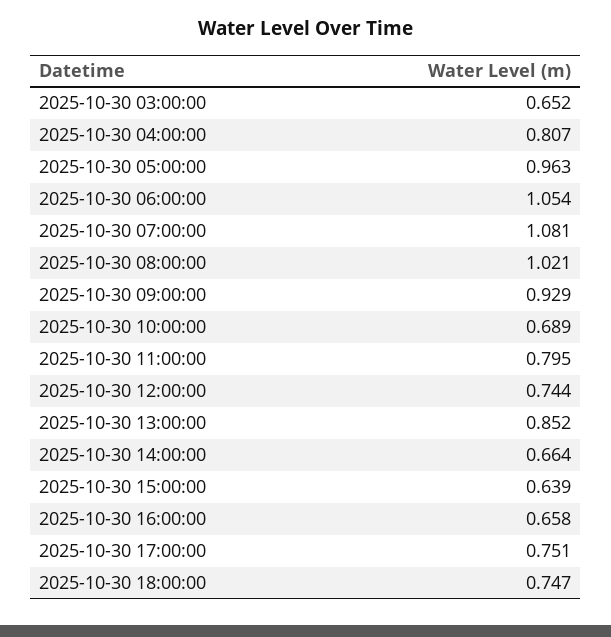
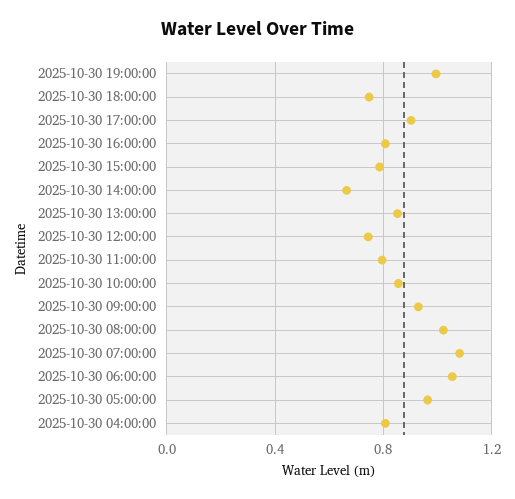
2025-10-30 03:00:00: 0.652 -> none
2025-10-30 10:00:00: 0.689 -> 0.85
2025-10-30 15:00:00: 0.639 -> 0.8
2025-10-30 16:00:00: 0.658 -> 0.8
2025-10-30 17:00:00: 0.751 -> 0.9
2025-10-30 19:00:00: none -> 1

